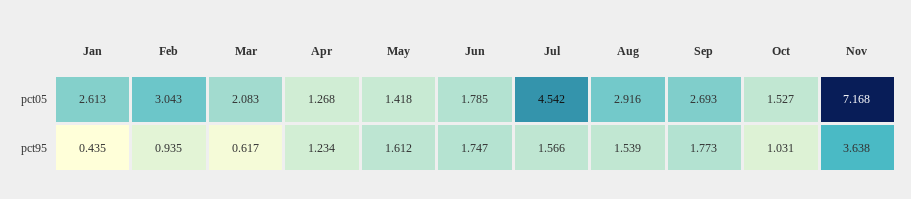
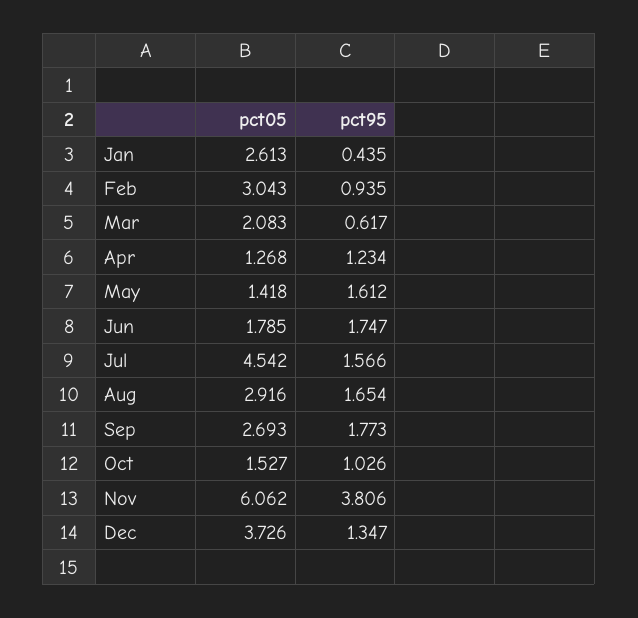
Nov, pct05: 7.168 -> 6.062
Aug, pct95: 1.539 -> 1.654
Oct, pct95: 1.031 -> 1.026
Nov, pct95: 3.638 -> 3.806
Dec, pct05: none -> 3.726
Dec, pct95: none -> 1.347

